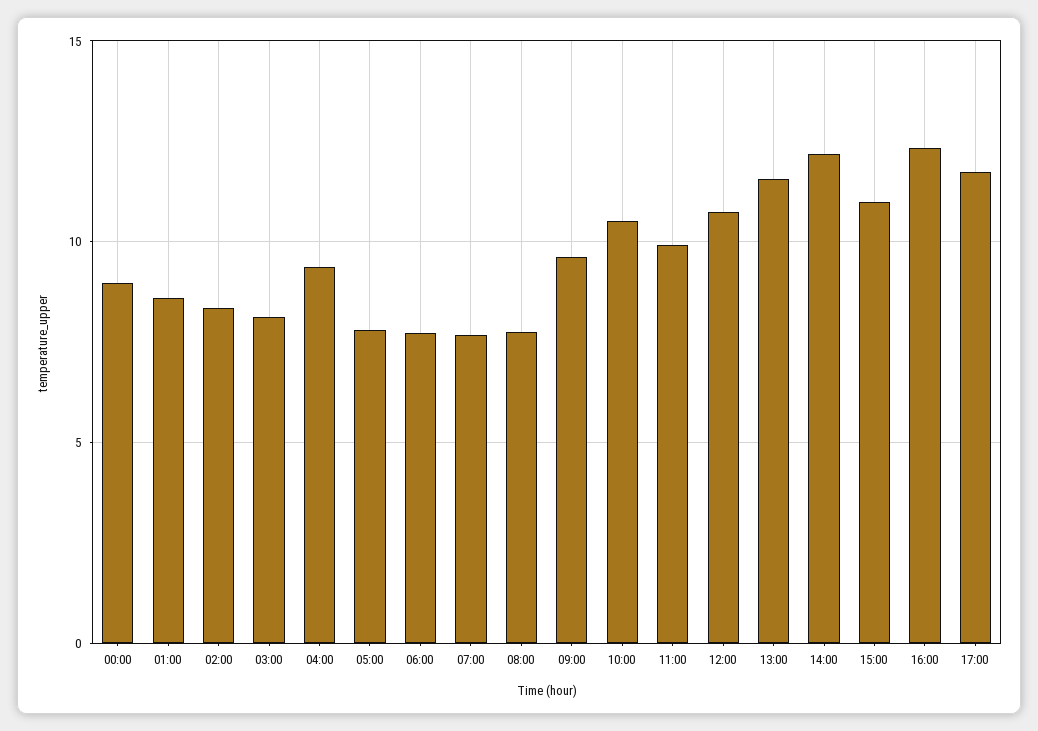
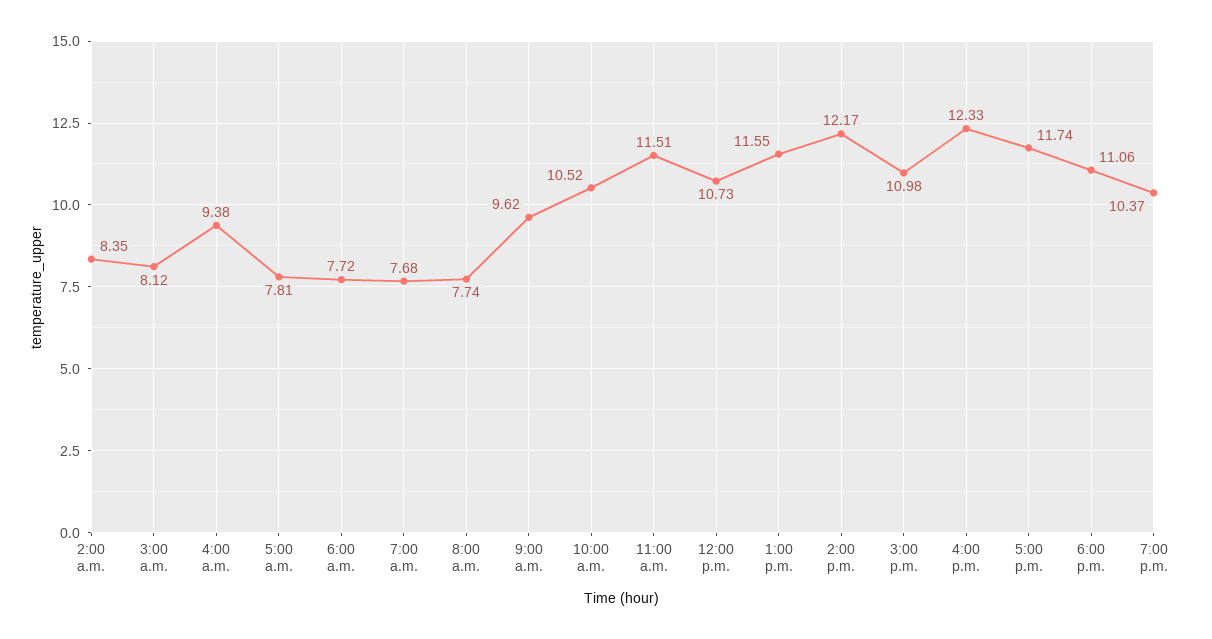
00:00: 9 -> none
01:00: 8.5 -> none
11:00: 10 -> 11.51
6:00 p.m.: none -> 11.06
7:00 p.m.: none -> 10.37

